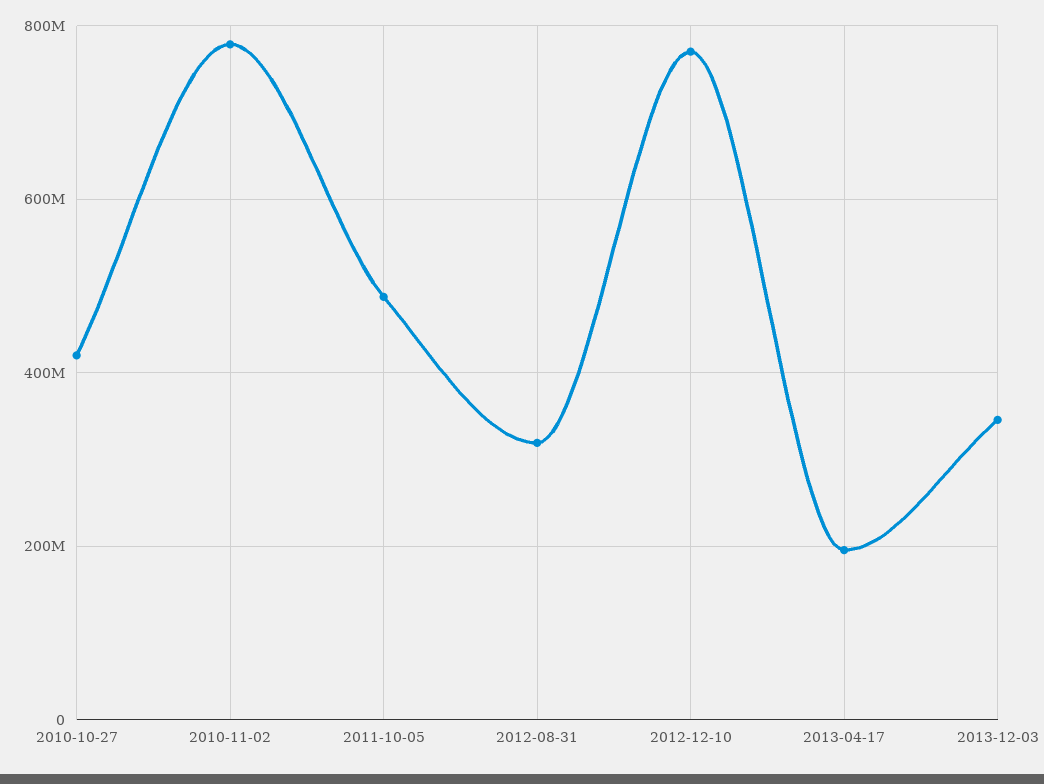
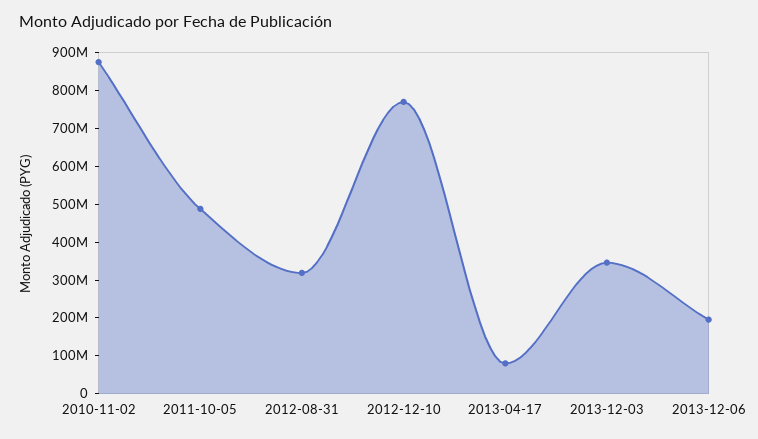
2010-10-27: 420000000 -> none
2010-11-02: 780000000 -> 875000000
2013-04-17: 200000000 -> 75000000
2013-12-06: none -> 200000000

